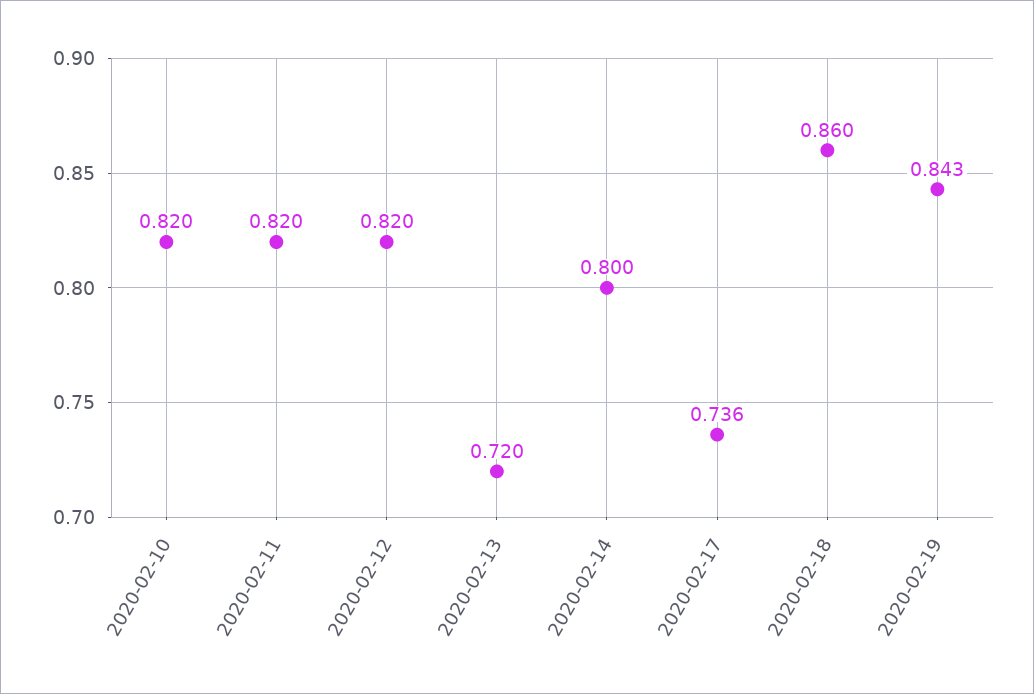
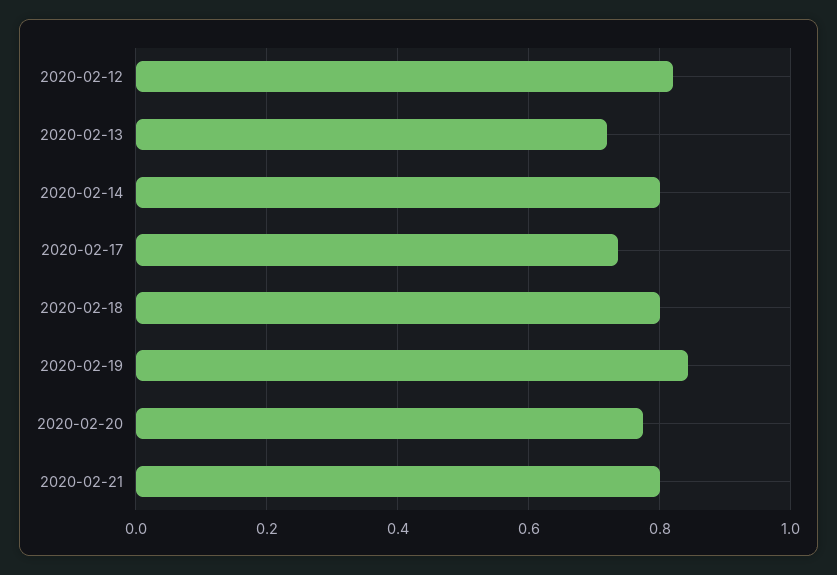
2020-02-10: 0.82 -> none
2020-02-11: 0.82 -> none
2020-02-18: 0.86 -> 0.8
2020-02-20: none -> 0.78
2020-02-21: none -> 0.8

